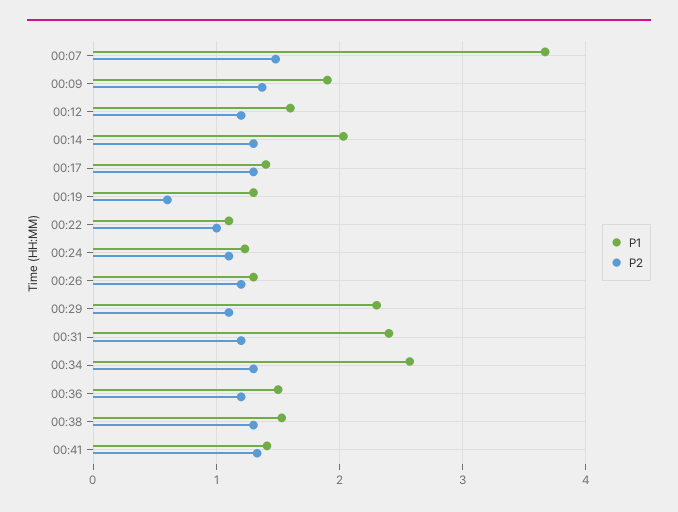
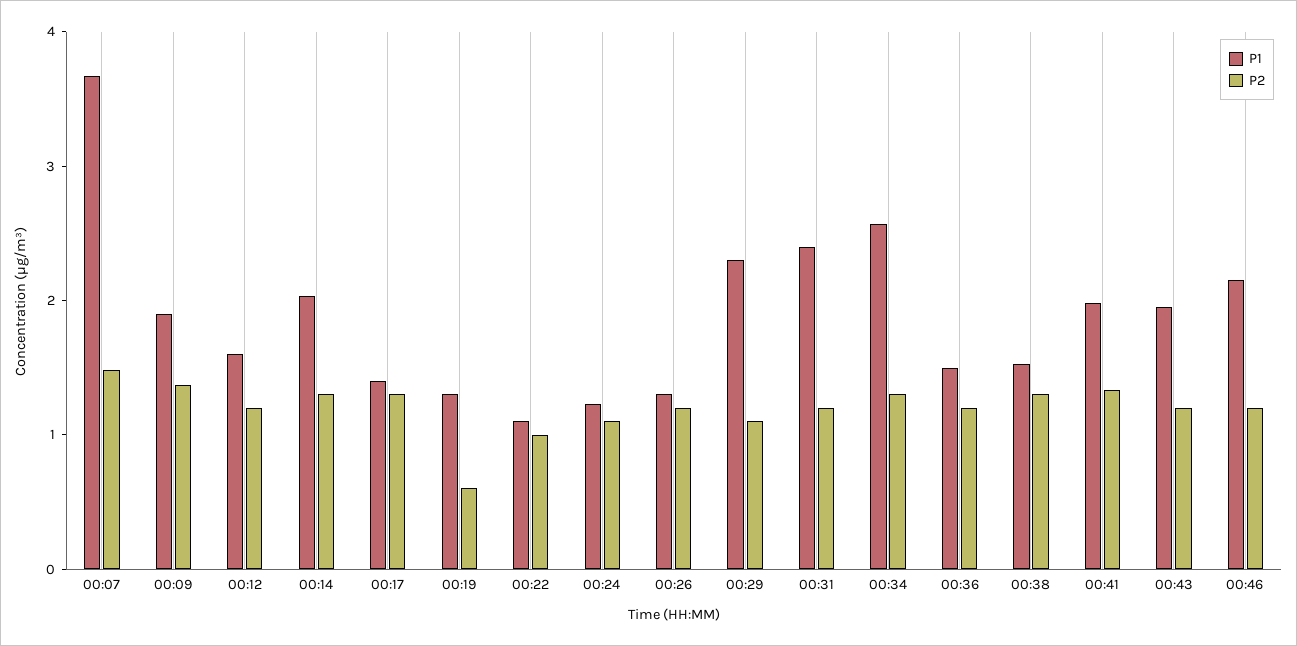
P1, 00:41: 1.4 -> 2
P1, 00:43: none -> 2
P2, 00:43: none -> 1.2
P1, 00:46: none -> 2.2
P2, 00:46: none -> 1.2

